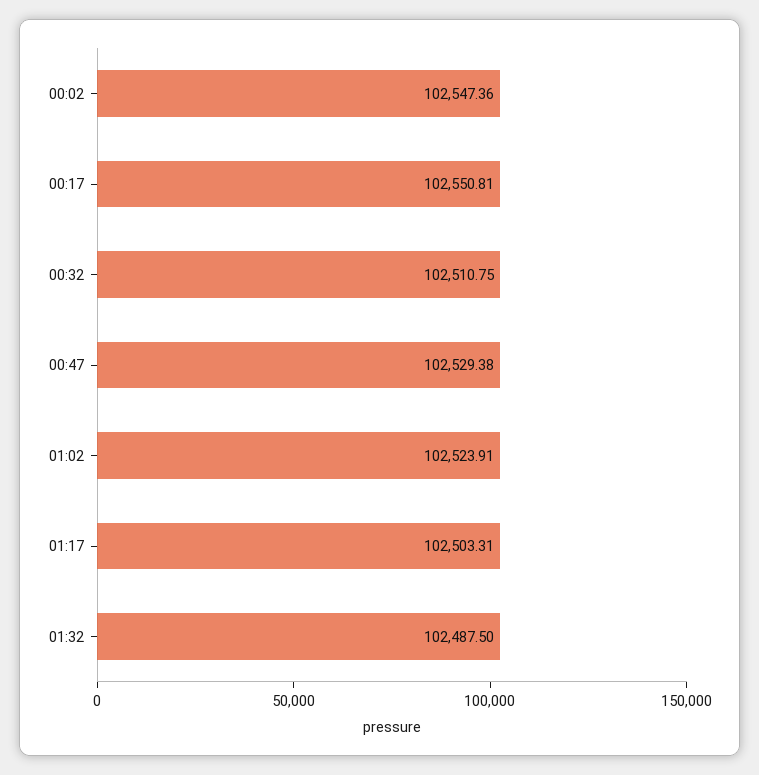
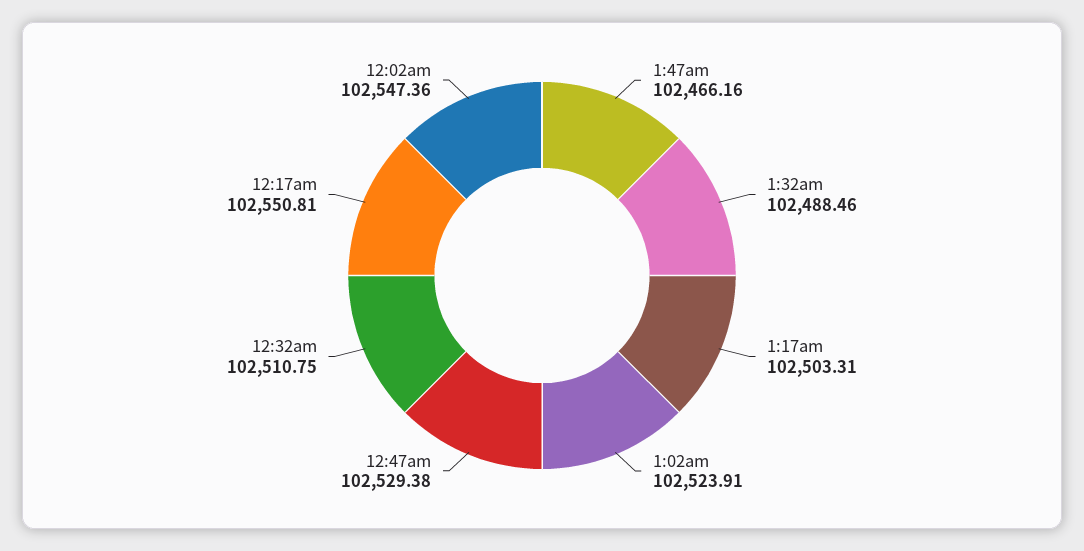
01:32: 102487.5 -> 102488.46
1:47am: none -> 102466.16

